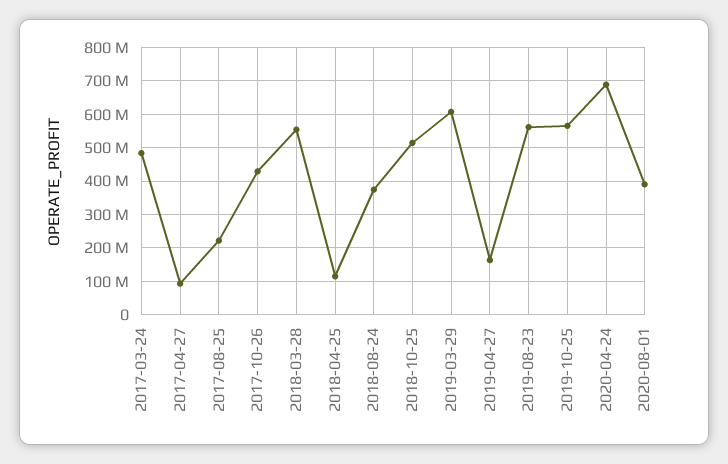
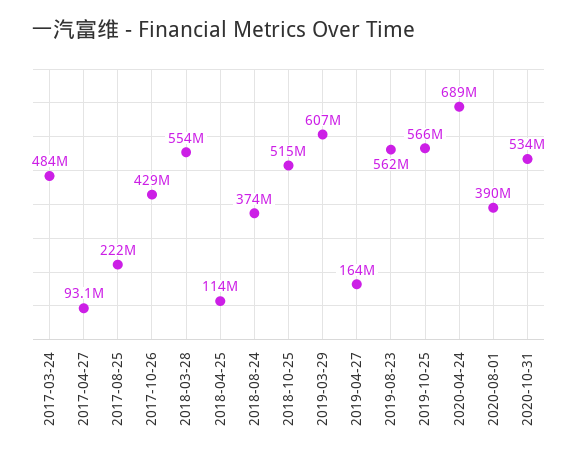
2020-10-31: none -> 534000000

